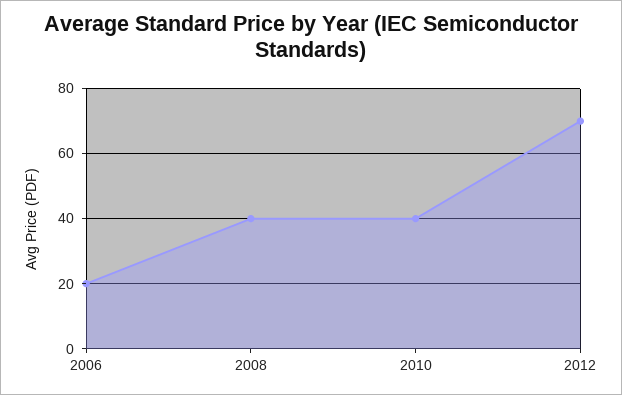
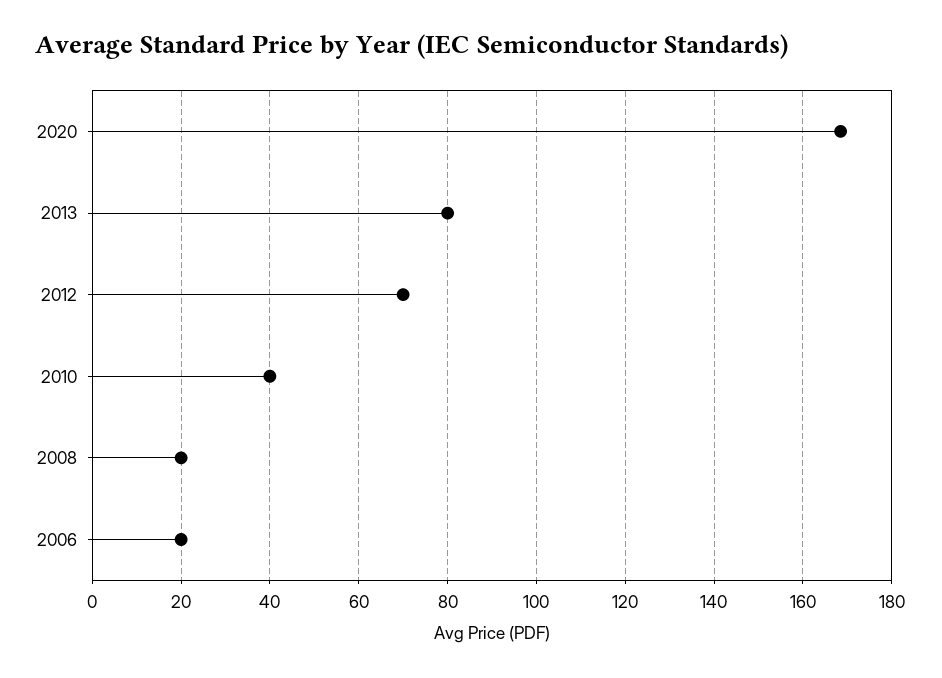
2008: 40 -> 20
2020: none -> 168
2013: none -> 80

